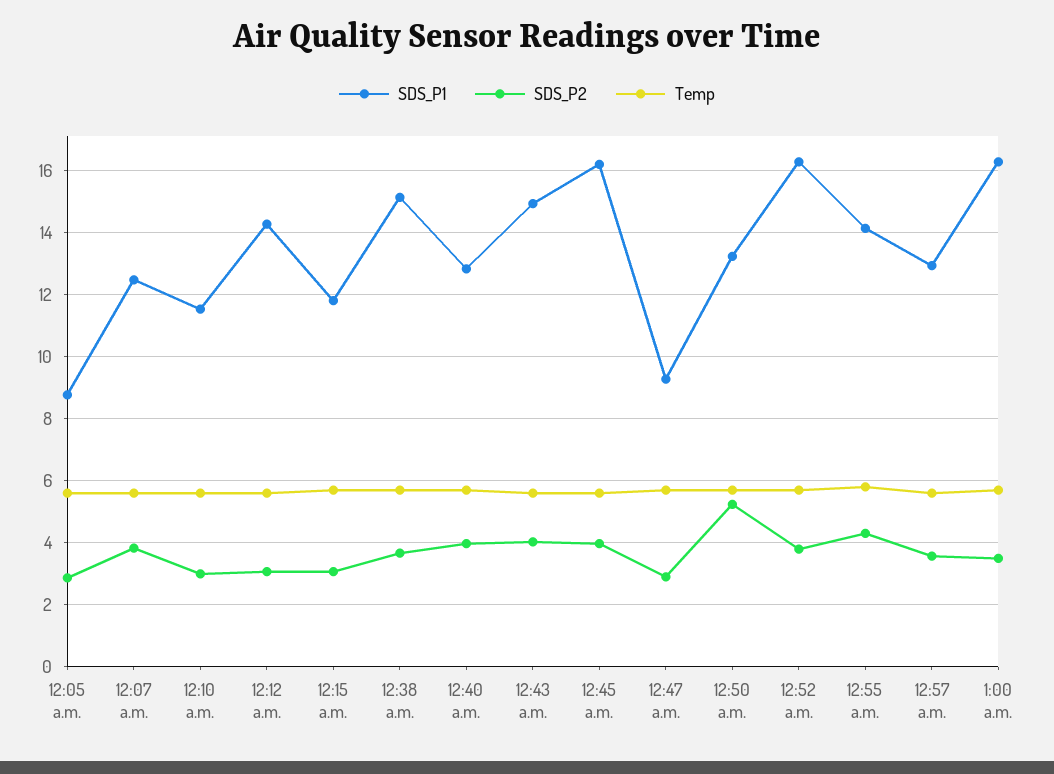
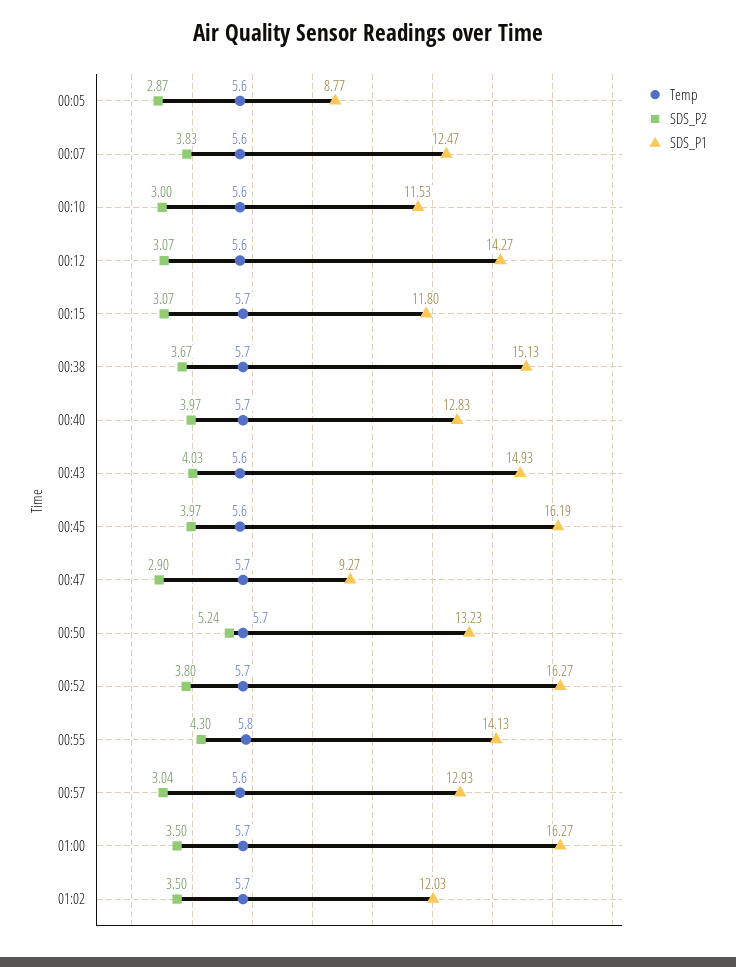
SDS_P2, 12:57 a.m.: 3.6 -> 3.04
Temp, 01:02: none -> 5.7
SDS_P2, 01:02: none -> 3.5
SDS_P1, 01:02: none -> 12.03

